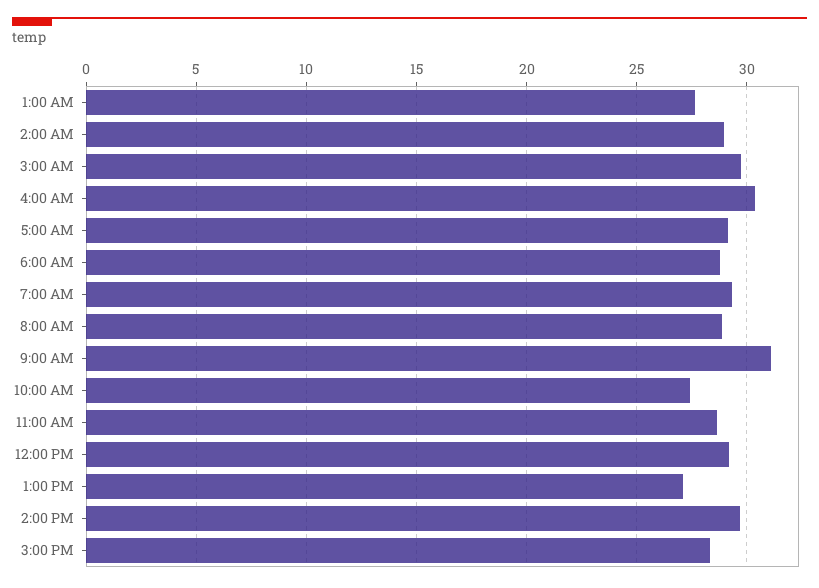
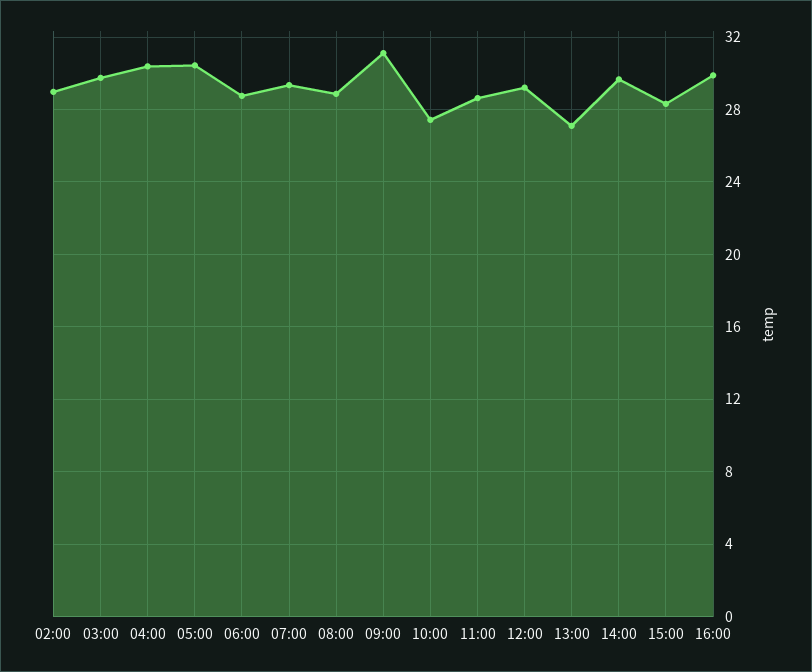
1:00 AM: 27.5 -> none
5:00 AM: 29 -> 30.5
16:00: none -> 30

